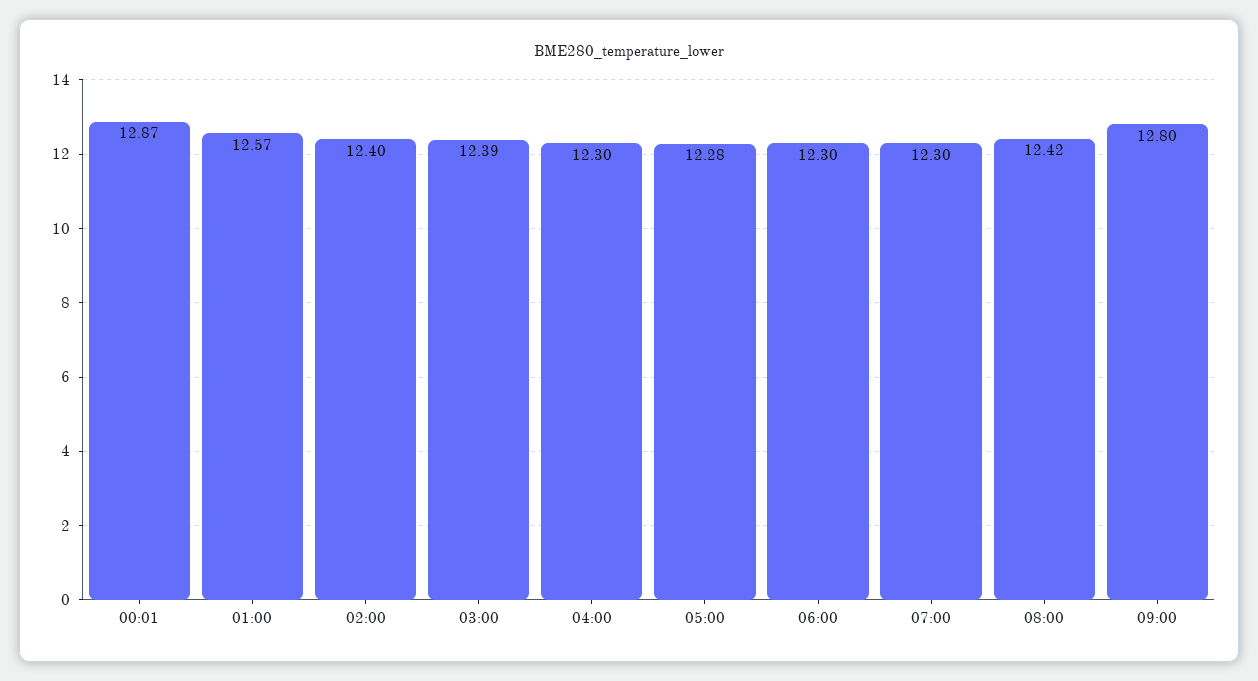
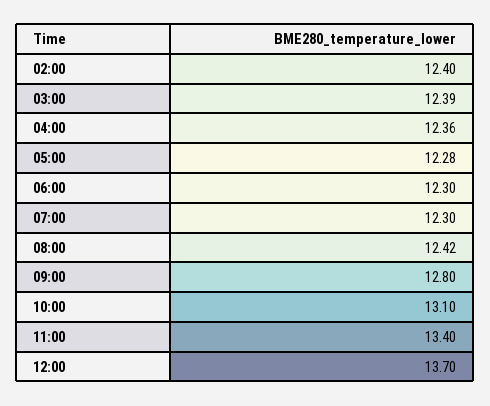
00:01: 12.87 -> none
01:00: 12.57 -> none
04:00: 12.3 -> 12.36
10:00: none -> 13.1
11:00: none -> 13.4
12:00: none -> 13.7

